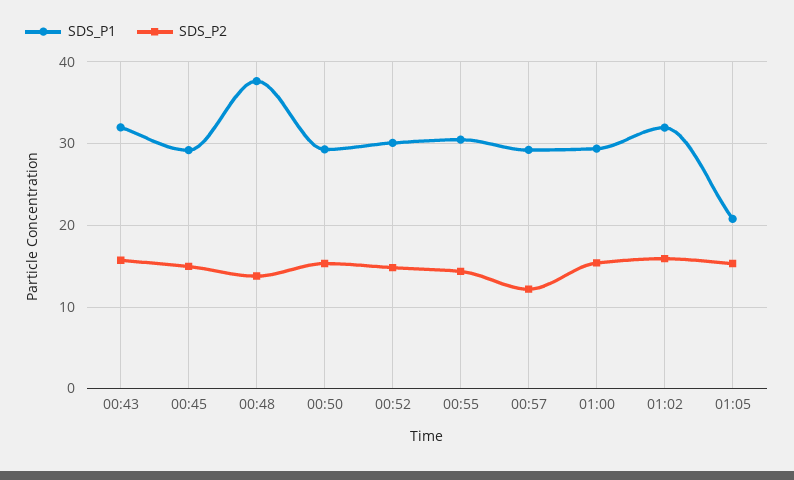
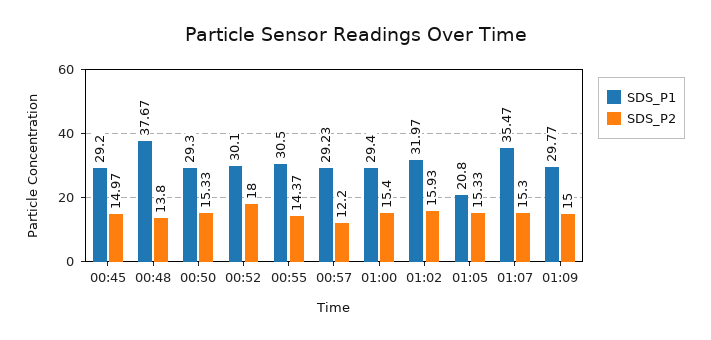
SDS_P1, 00:43: 32 -> none
SDS_P2, 00:43: 16 -> none
SDS_P2, 00:52: 15 -> 18
SDS_P1, 01:07: none -> 35.47
SDS_P2, 01:07: none -> 15.3
SDS_P1, 01:09: none -> 29.77
SDS_P2, 01:09: none -> 15

